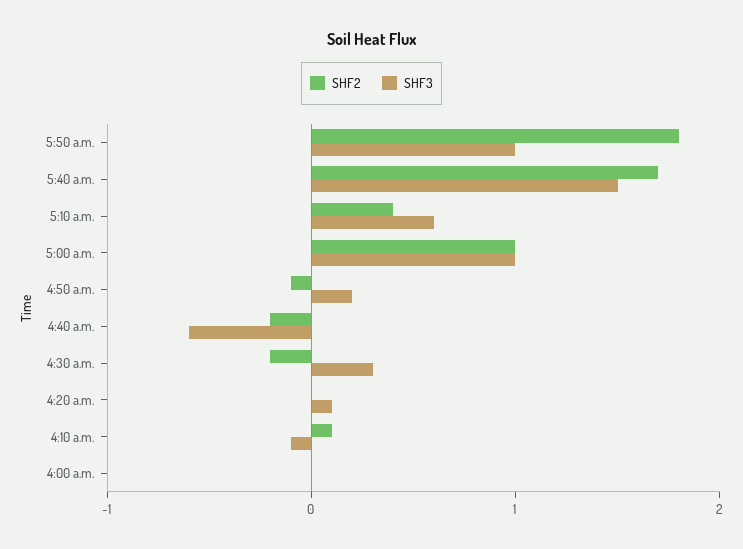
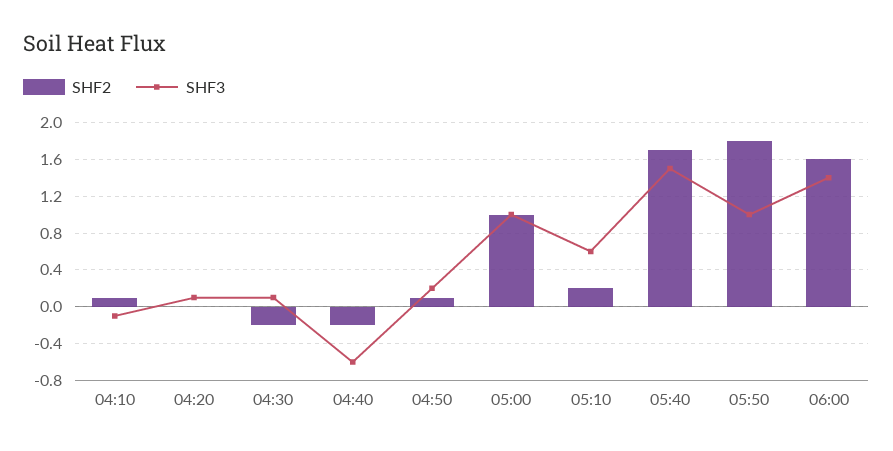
SHF2, 5:10 a.m.: 0.4 -> 0.2
SHF2, 4:50 a.m.: -0.1 -> 0.1
SHF3, 4:30 a.m.: 0.3 -> 0.1
SHF2, 4:00 a.m.: 0 -> none
SHF3, 4:00 a.m.: 0 -> none
SHF2, 06:00: none -> 1.6
SHF3, 06:00: none -> 1.4

